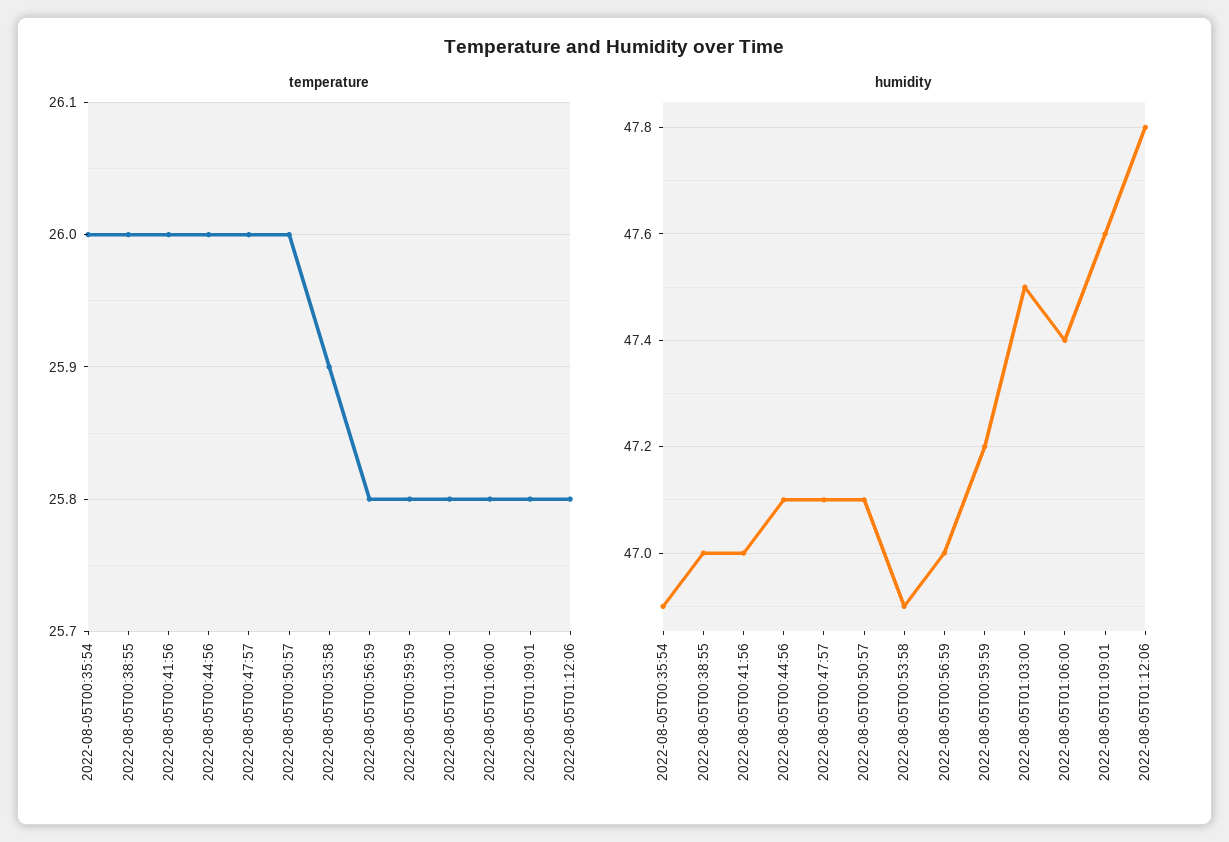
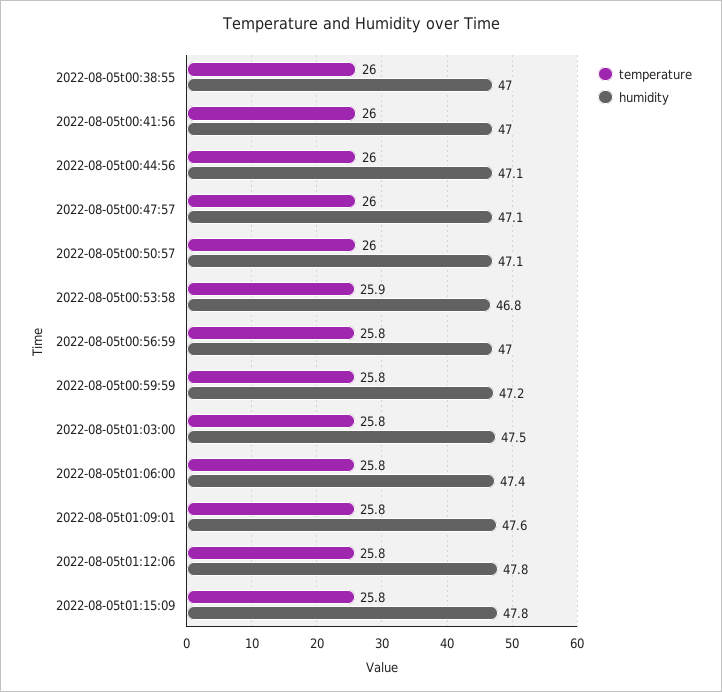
temperature, 2022-08-05T00:35:54: 26 -> none
humidity, 2022-08-05T00:35:54: 46.9 -> none
humidity, 2022-08-05T00:53:58: 46.9 -> 46.8
temperature, 2022-08-05t01:15:09: none -> 25.8
humidity, 2022-08-05t01:15:09: none -> 47.8

